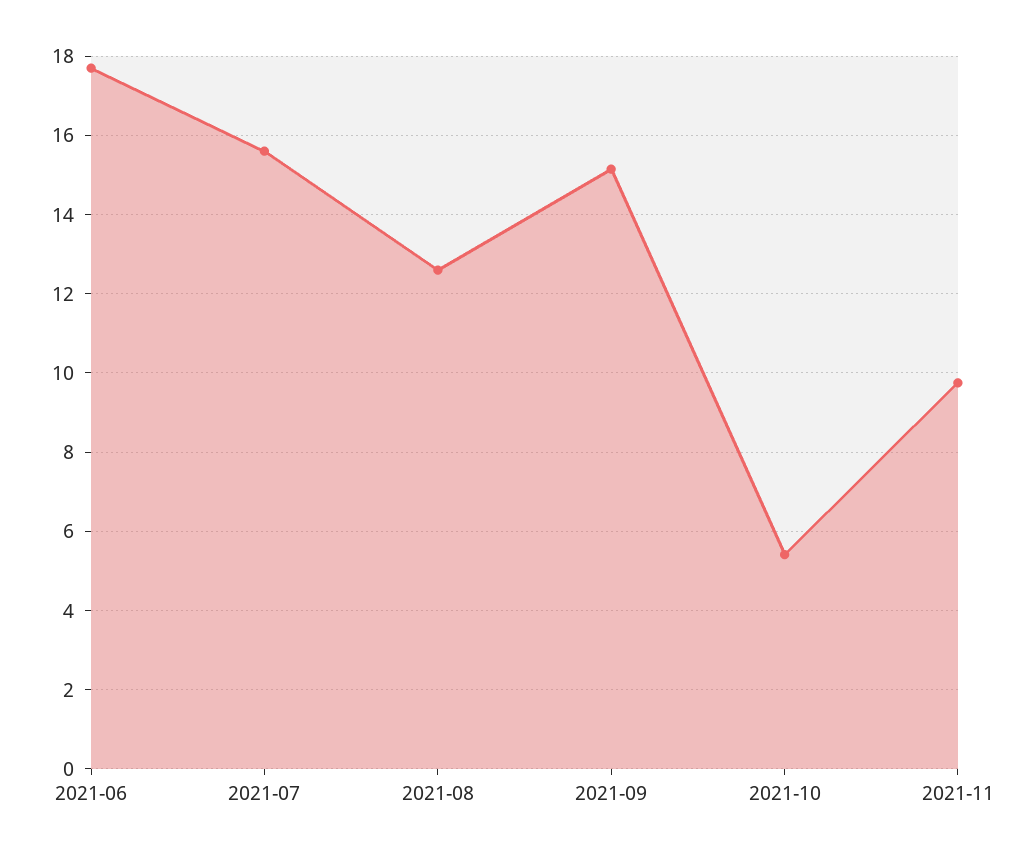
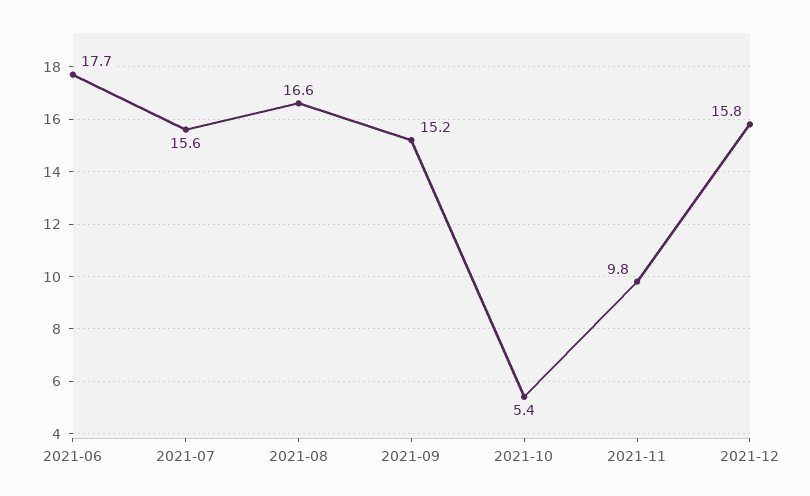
2021-08: 12.6 -> 16.6
2021-12: none -> 15.8

